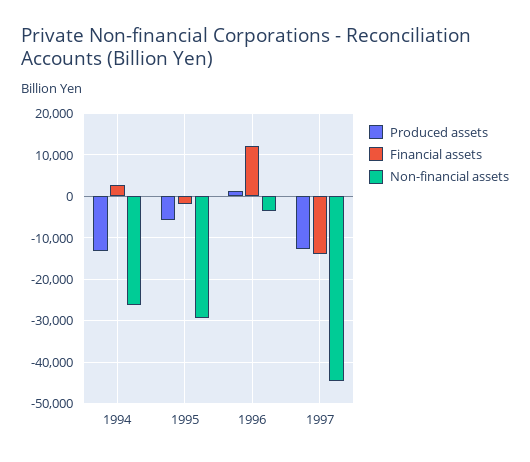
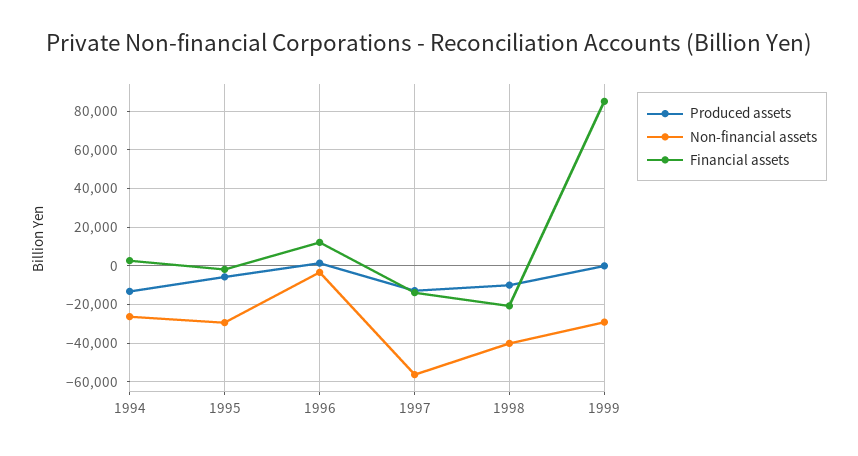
Non-financial assets, 1997: -44000 -> -55000
Produced assets, 1998: none -> -10000
Non-financial assets, 1998: none -> -40000
Financial assets, 1998: none -> -20000
Produced assets, 1999: none -> 0
Non-financial assets, 1999: none -> -30000
Financial assets, 1999: none -> 85000

